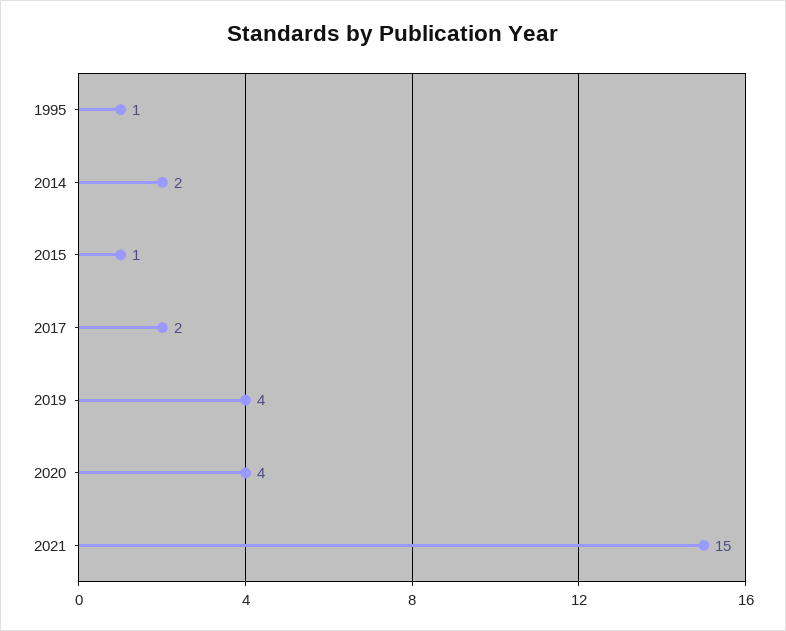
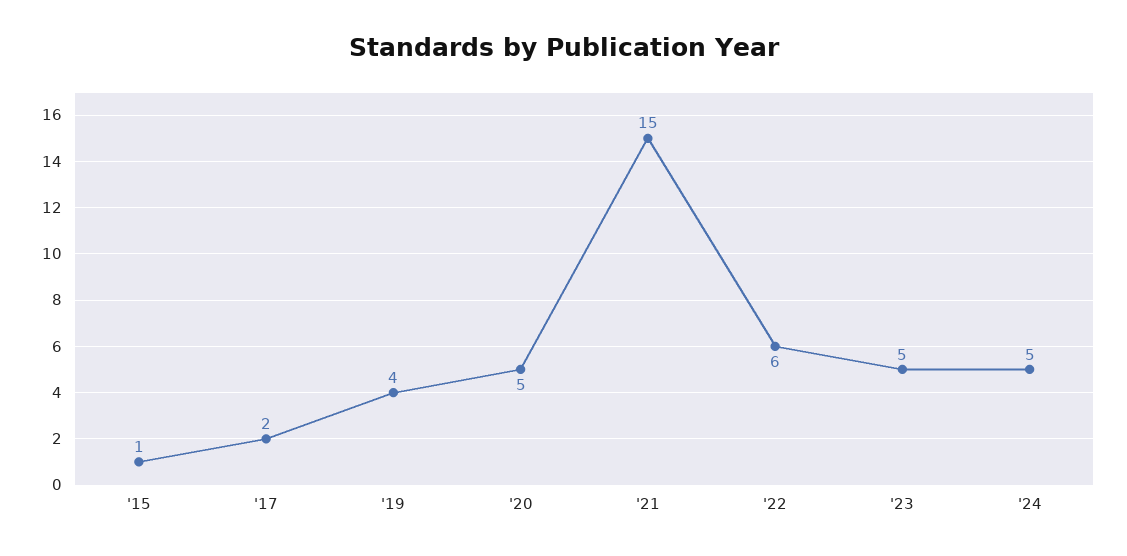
1995: 1 -> none
2014: 2 -> none
2020: 4 -> 5
'22: none -> 6
'23: none -> 5
'24: none -> 5

